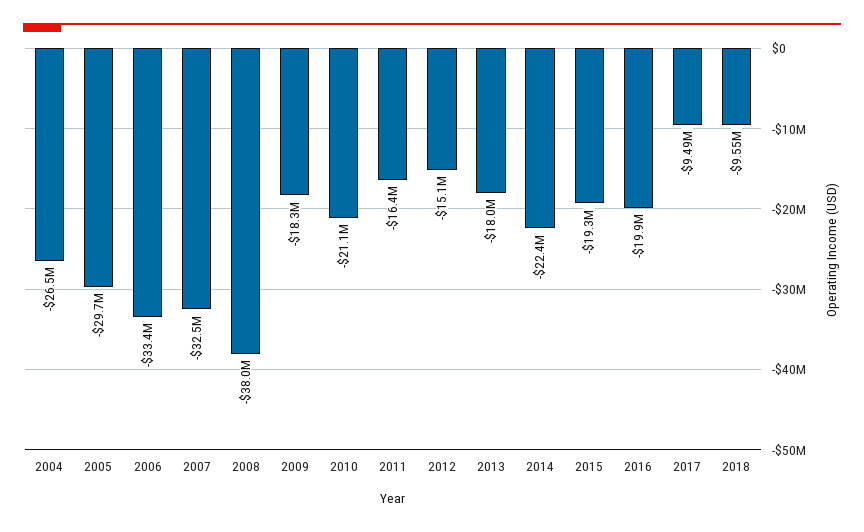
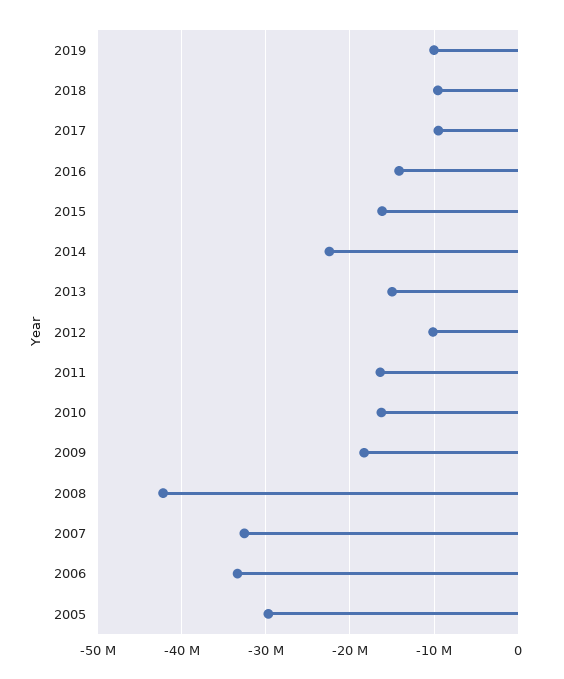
2004: -26500000 -> none
2008: -38000000 -> -42000000
2010: -21100000 -> -16000000
2012: -15100000 -> -10000000
2013: -18000000 -> -15000000
2015: -19300000 -> -16000000
2016: -19900000 -> -14000000
2019: none -> -10000000

